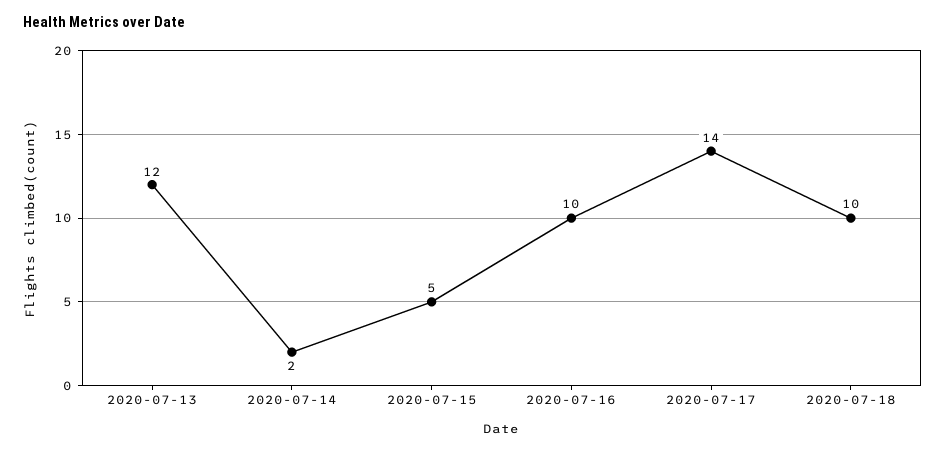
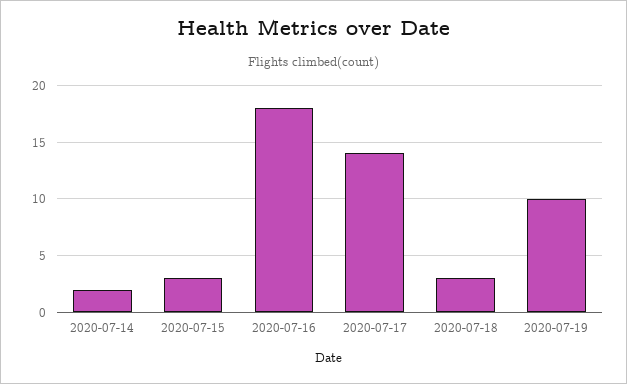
2020-07-13: 12 -> none
2020-07-15: 5 -> 3
2020-07-16: 10 -> 18
2020-07-18: 10 -> 3
2020-07-19: none -> 10

